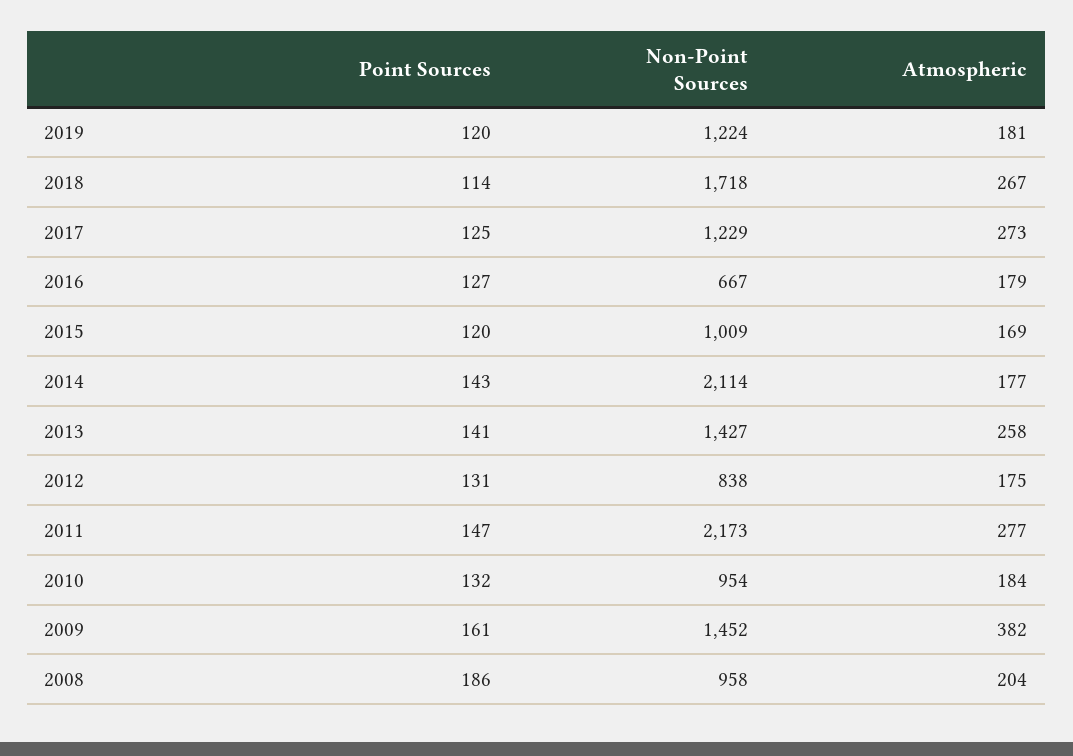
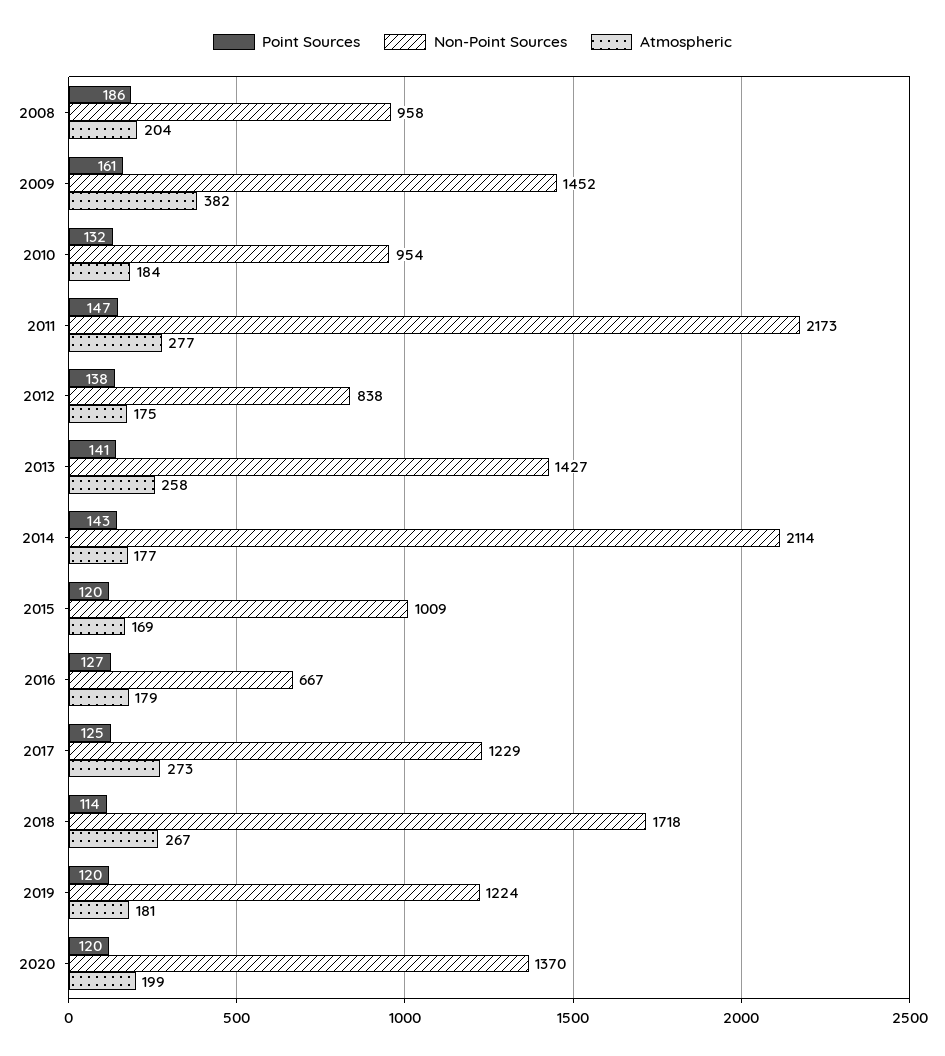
Point Sources, 2012: 131 -> 138
Point Sources, 2020: none -> 120
Non-Point Sources, 2020: none -> 1370
Atmospheric, 2020: none -> 199

